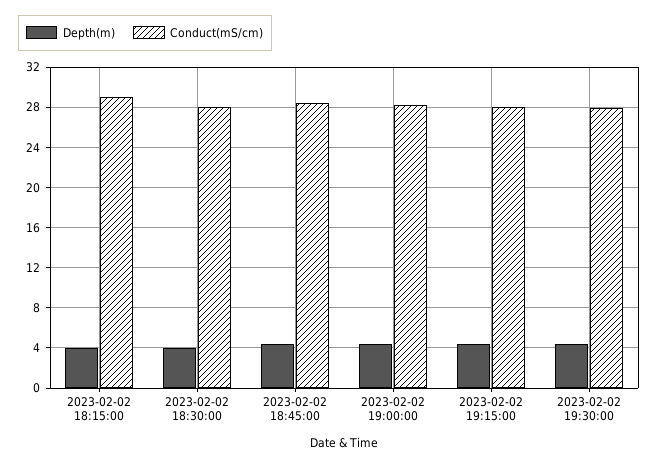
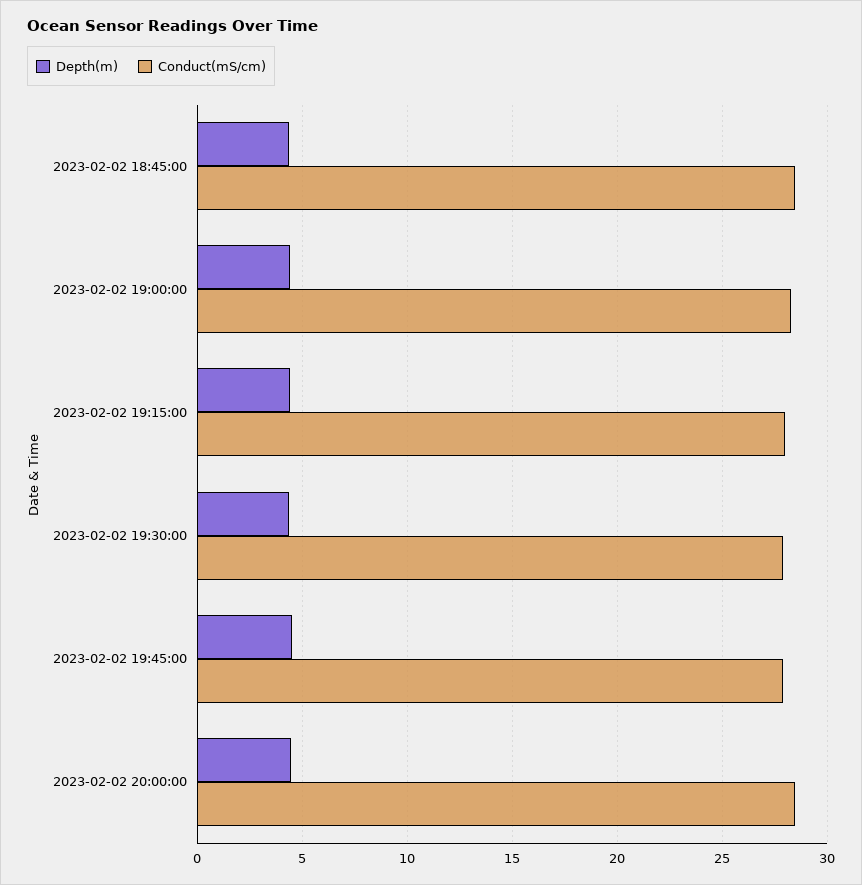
Depth(m), 2023-02-02 18:15:00: 4 -> none
Conduct(mS/cm), 2023-02-02 18:15:00: 29 -> none
Depth(m), 2023-02-02 18:30:00: 4 -> none
Conduct(mS/cm), 2023-02-02 18:30:00: 28 -> none
Depth(m), 2023-02-02 19:45:00: none -> 4.5
Conduct(mS/cm), 2023-02-02 19:45:00: none -> 28
Depth(m), 2023-02-02 20:00:00: none -> 4.5
Conduct(mS/cm), 2023-02-02 20:00:00: none -> 28.5

